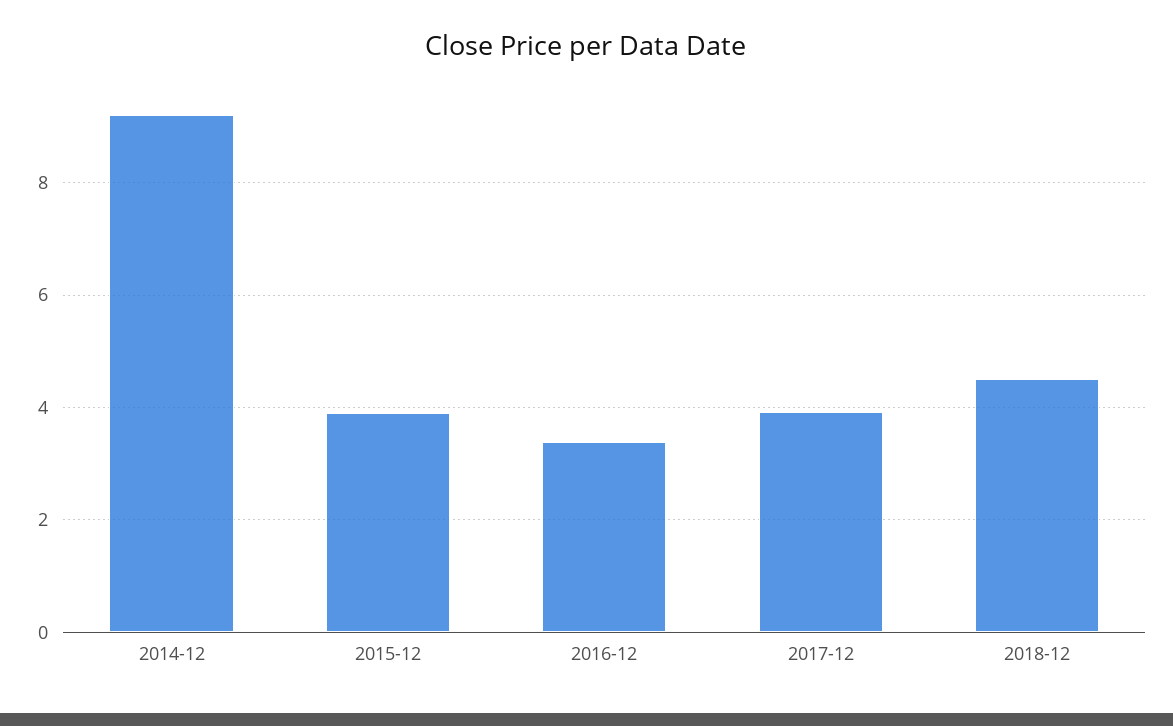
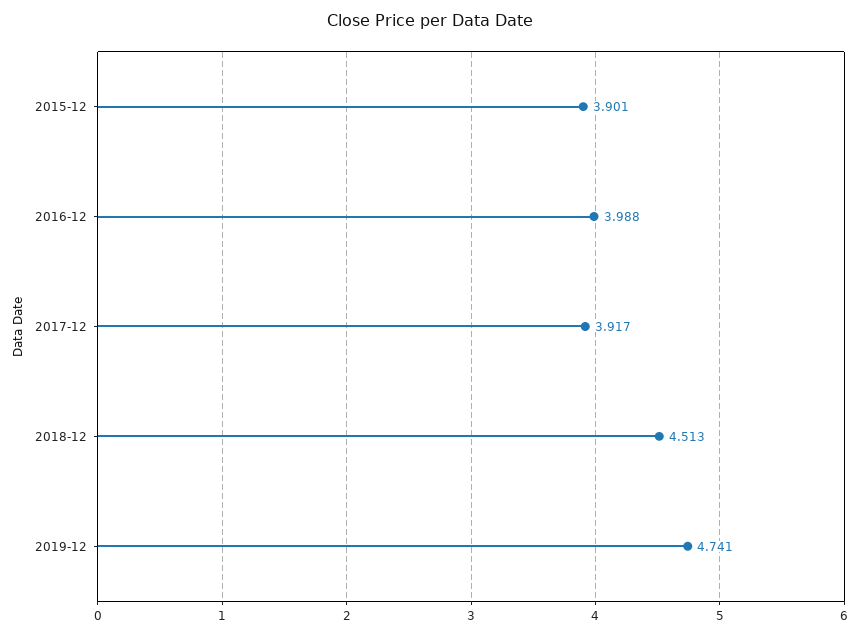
2014-12: 9.2 -> none
2016-12: 3.4 -> 3.988
2019-12: none -> 4.741

